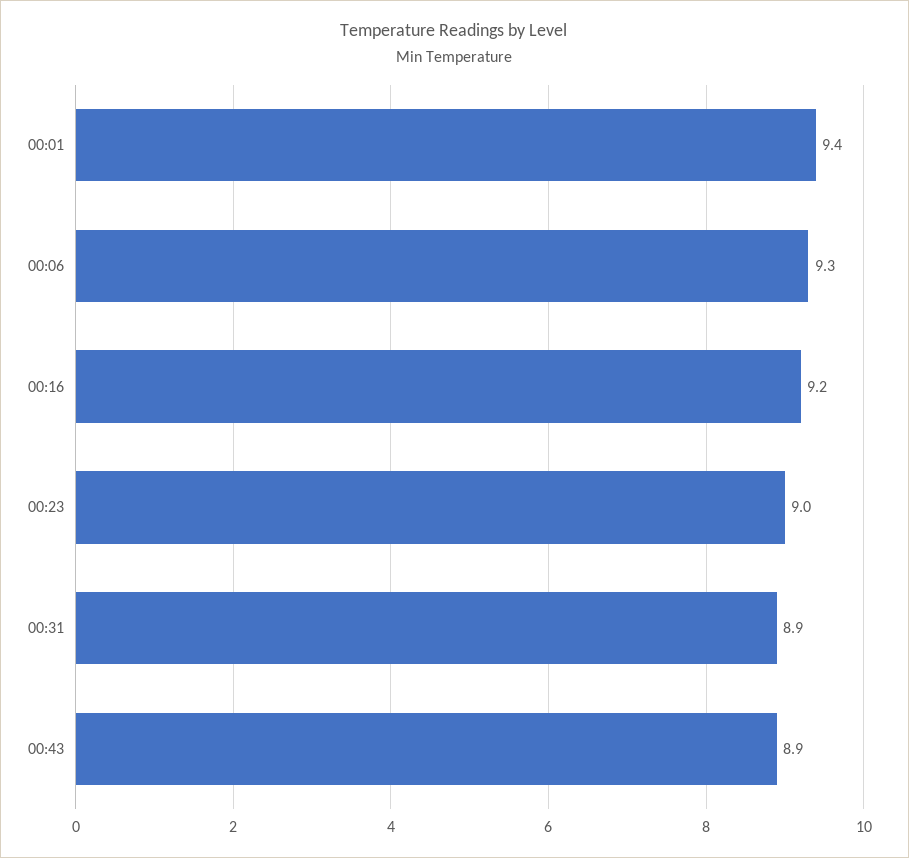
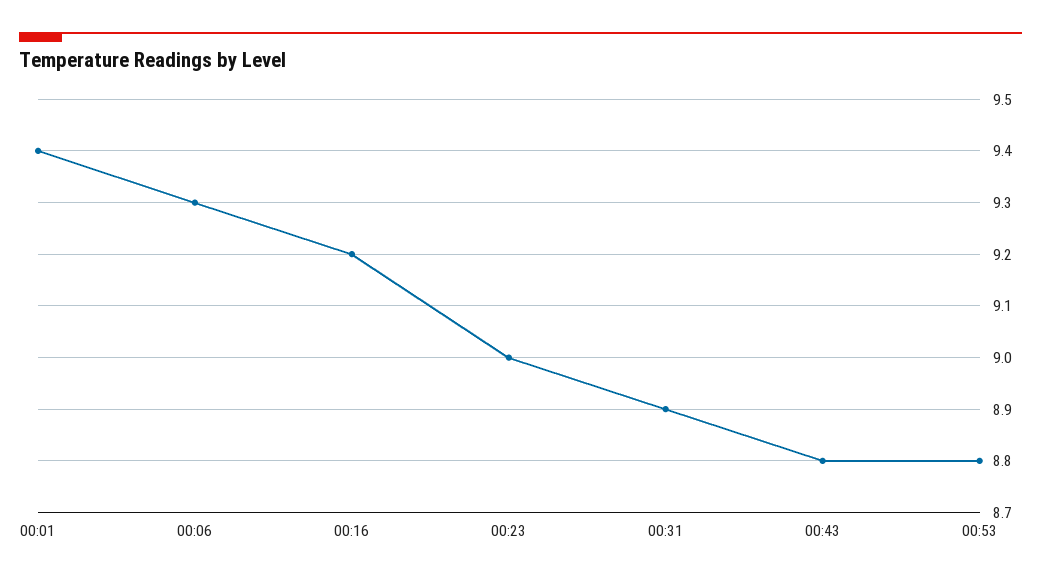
00:43: 8.9 -> 8.8
00:53: none -> 8.8

